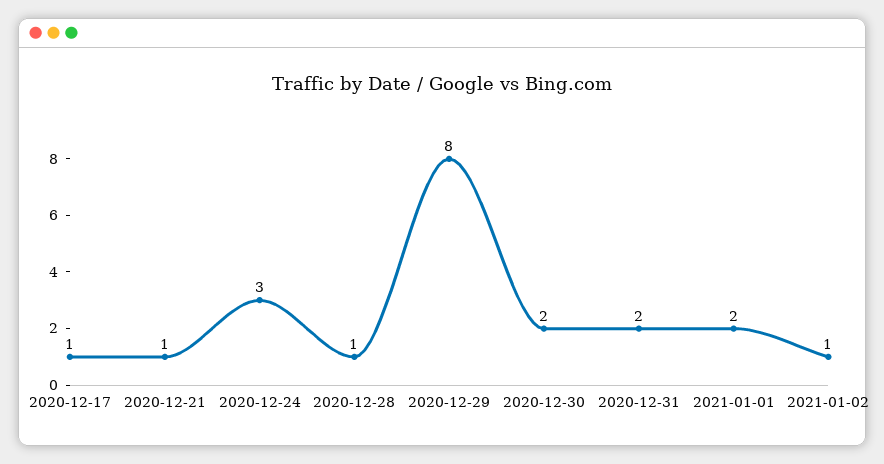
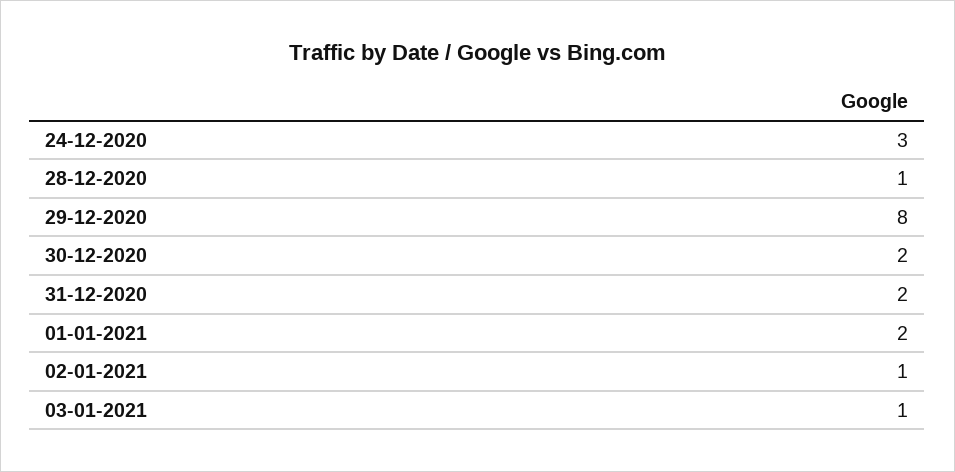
2020-12-17: 1 -> none
2020-12-21: 1 -> none
03-01-2021: none -> 1

